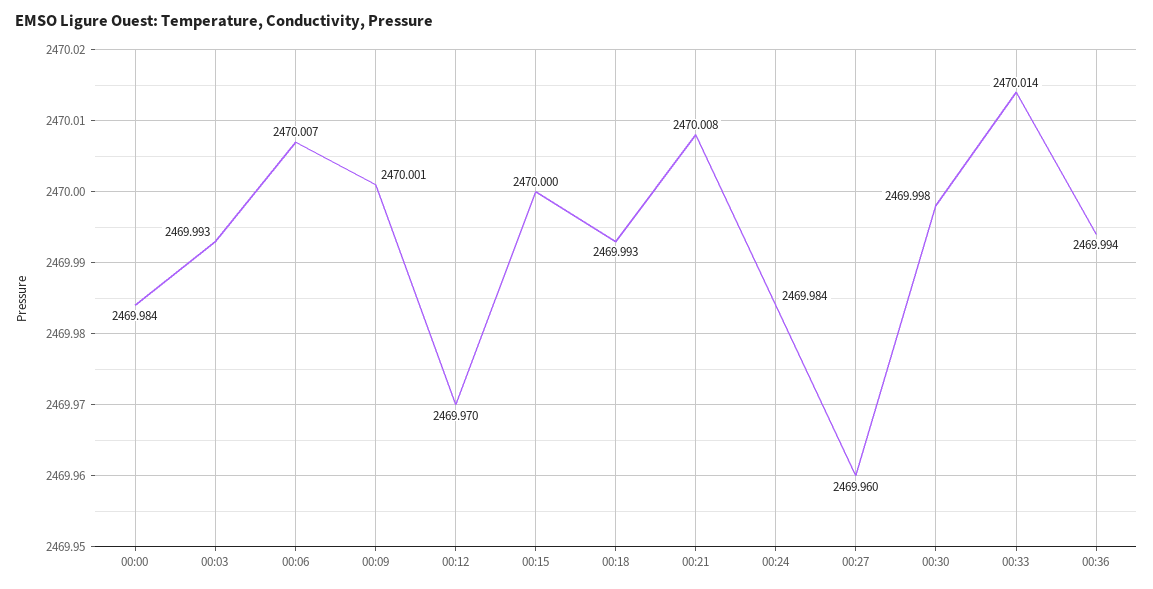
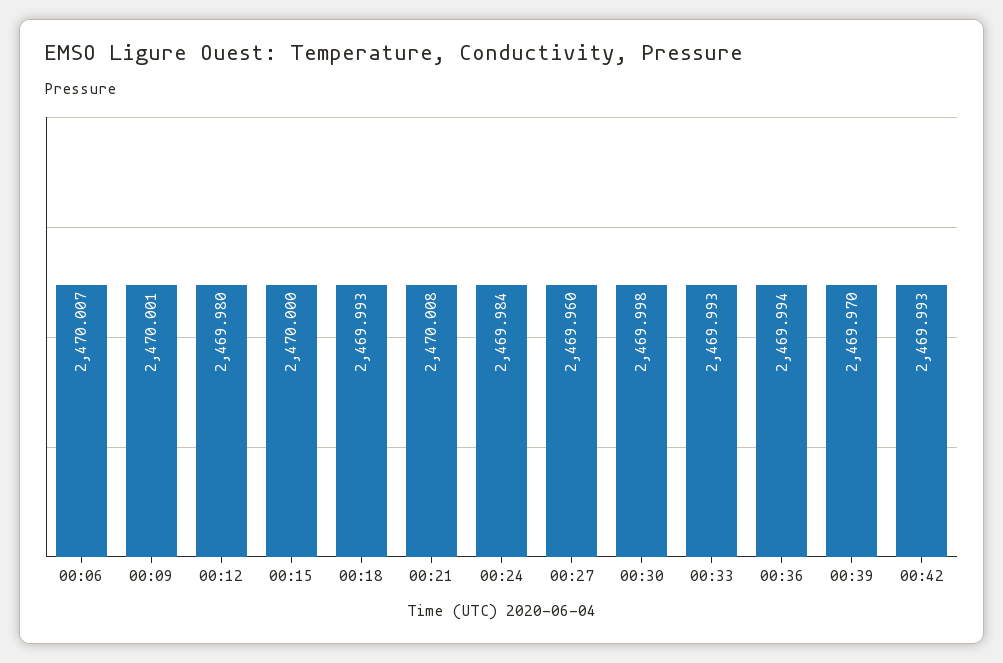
00:00: 2469.984 -> none
00:03: 2469.993 -> none
00:12: 2469.97 -> 2469.98
00:33: 2470.014 -> 2469.993
00:39: none -> 2469.97
00:42: none -> 2469.993

